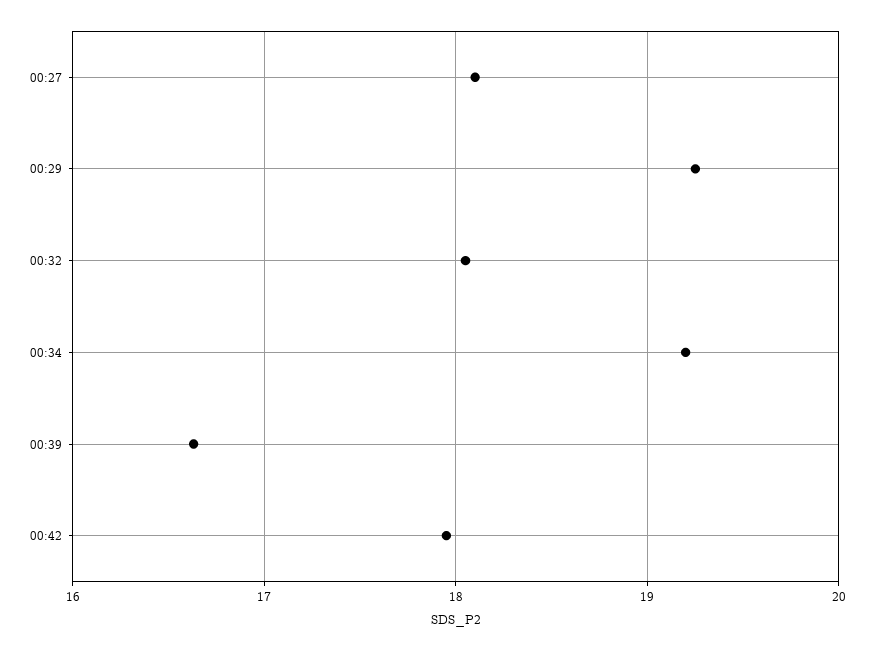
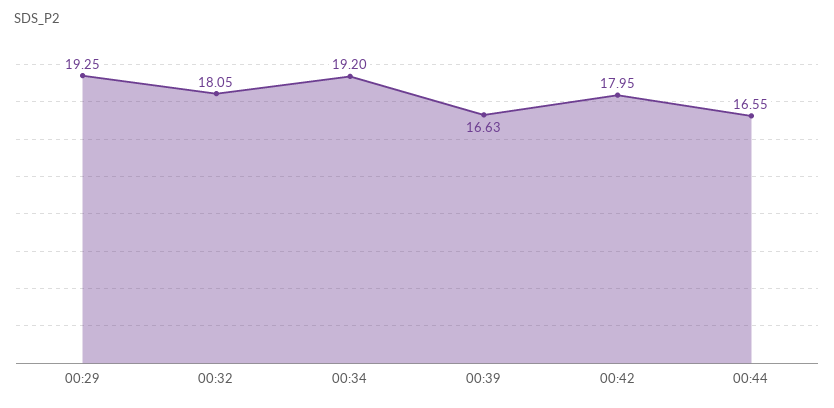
00:27: 18.1 -> none
00:44: none -> 16.55

